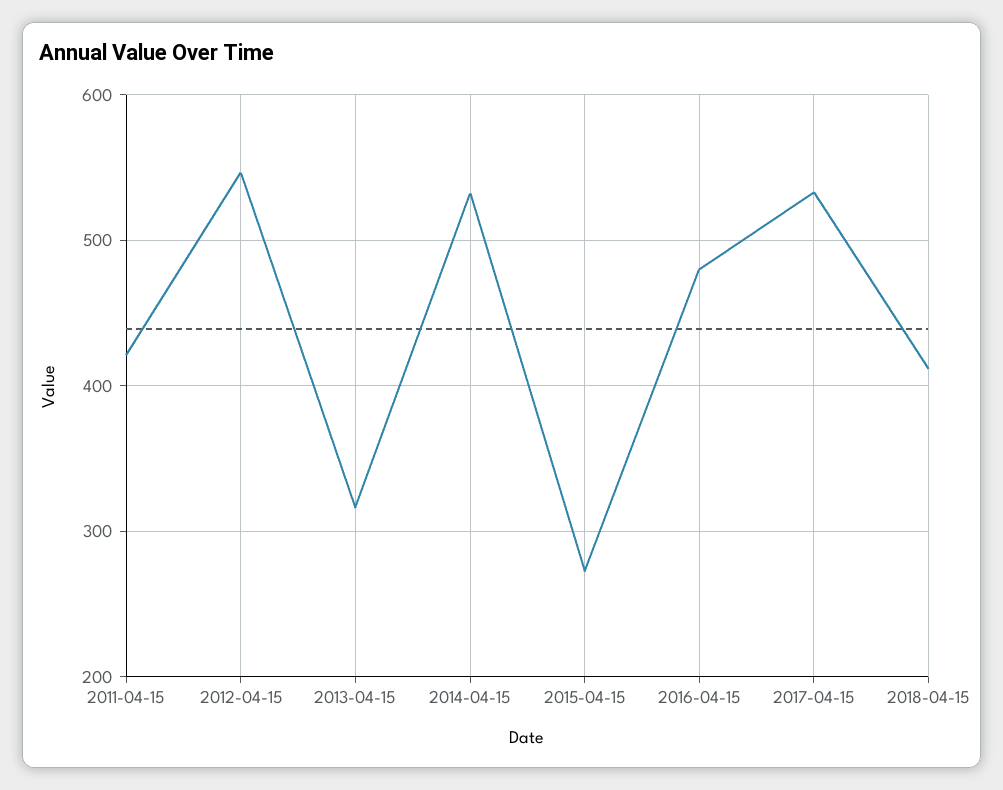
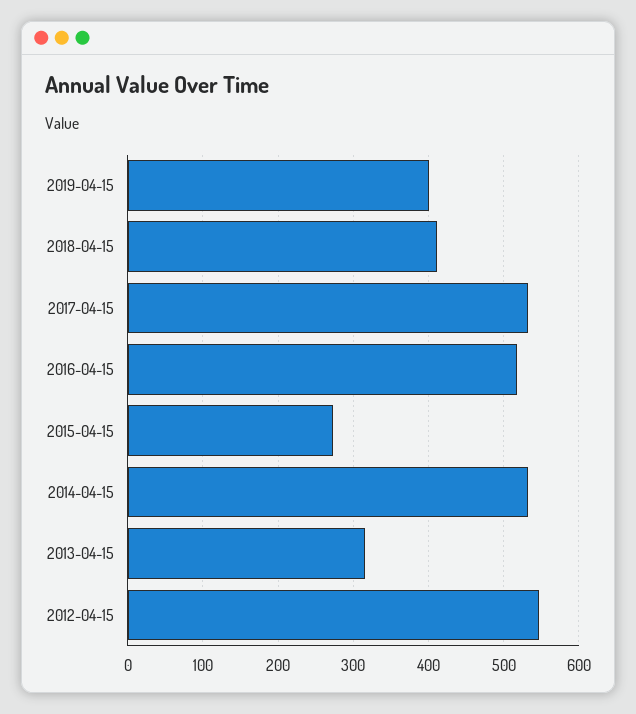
2011-04-15: 420 -> none
2016-04-15: 480 -> 520
2019-04-15: none -> 400

